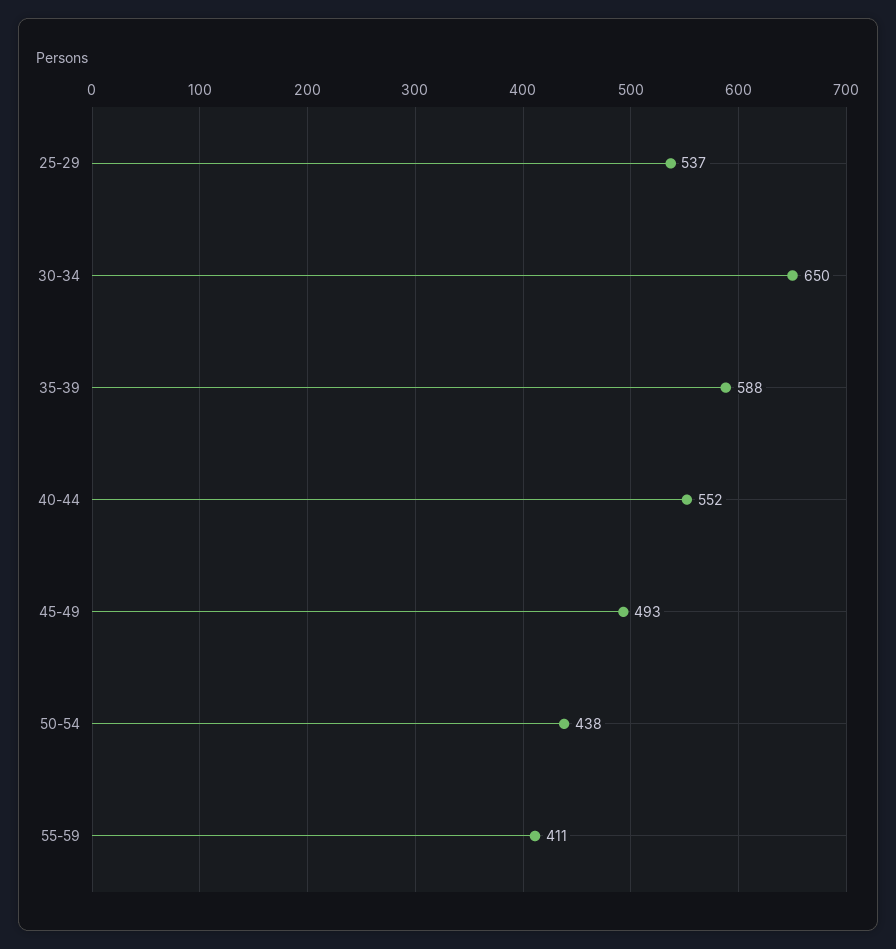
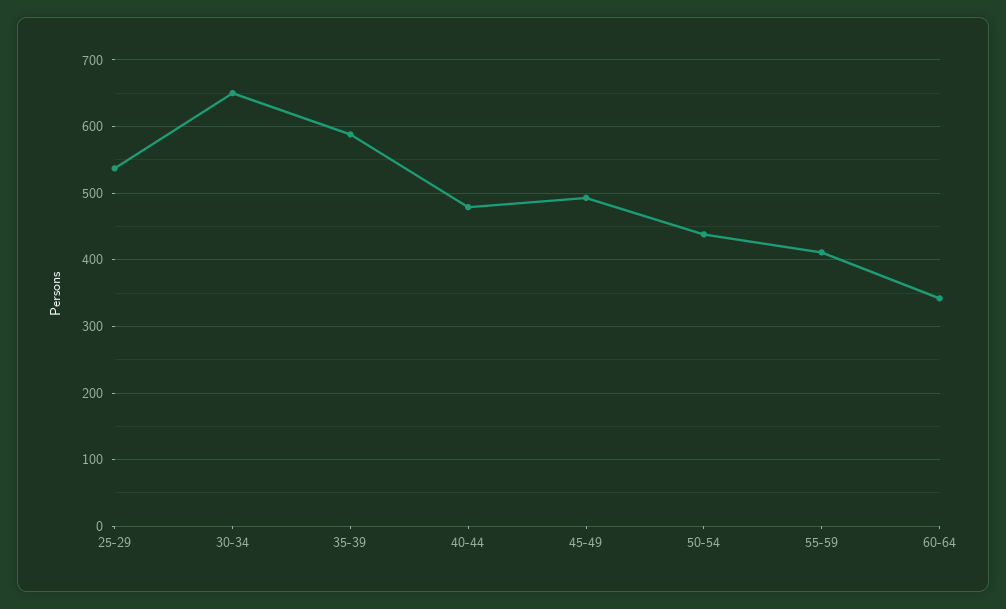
40-44: 552 -> 480
60-64: none -> 340

